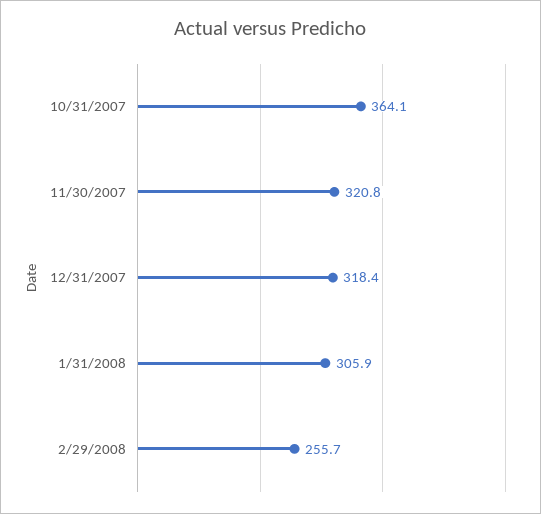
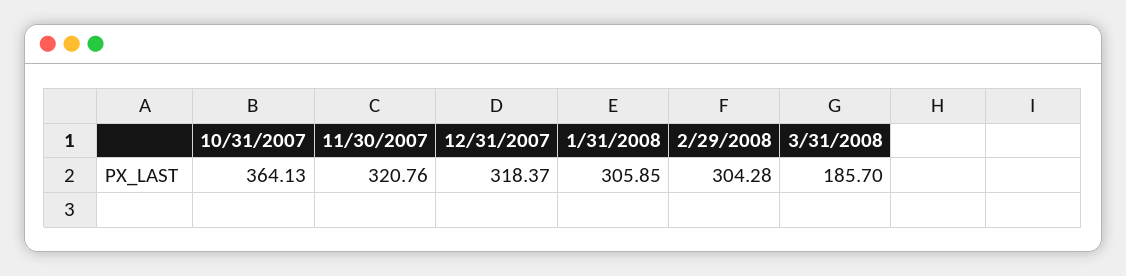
2/29/2008: 255.7 -> 304.28
3/31/2008: none -> 185.7

